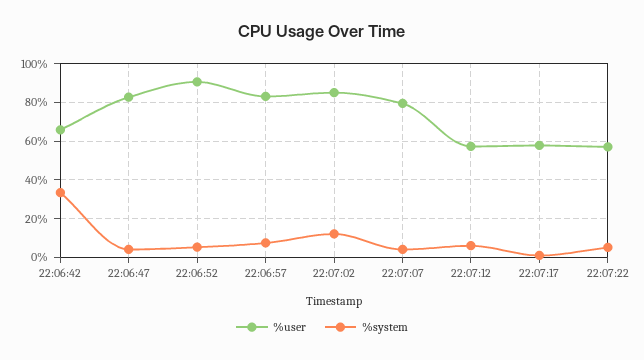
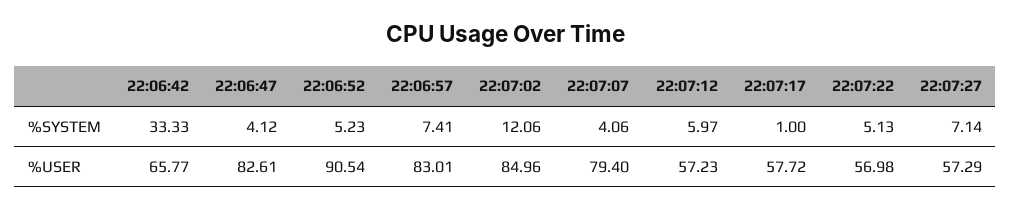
%system, 22:07:27: none -> 7.14
%user, 22:07:27: none -> 57.29

